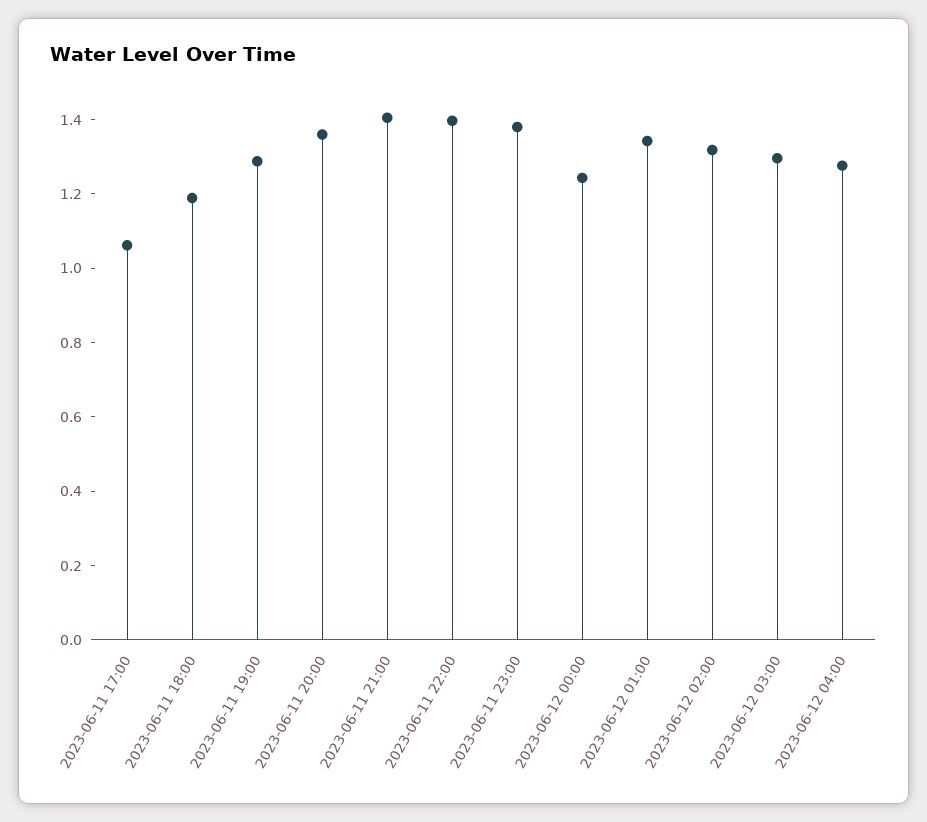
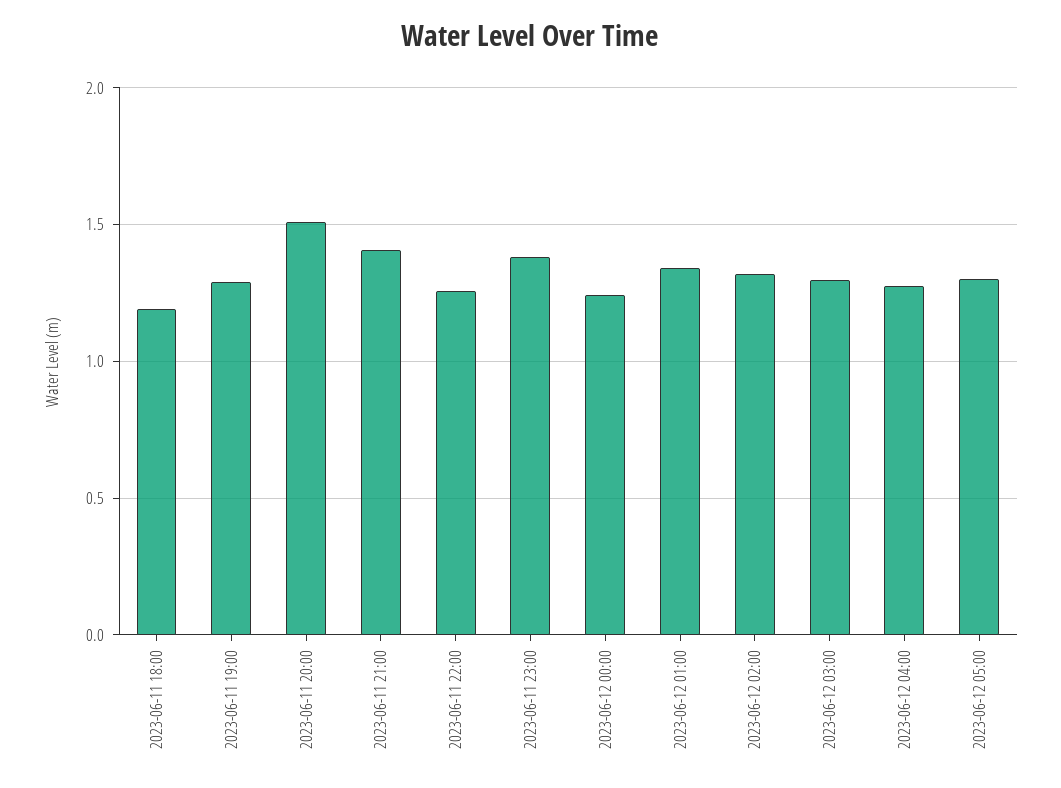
2023-06-11 17:00: 1.05 -> none
2023-06-11 20:00: 1.35 -> 1.5
2023-06-11 22:00: 1.4 -> 1.25
2023-06-12 05:00: none -> 1.3

